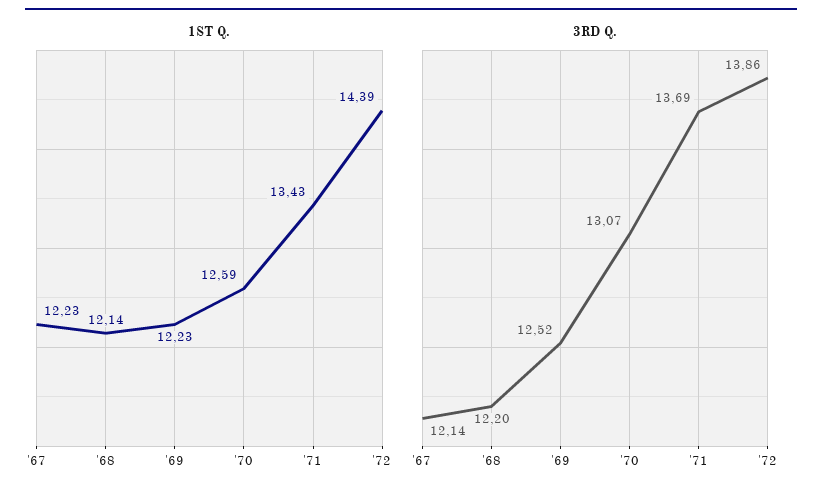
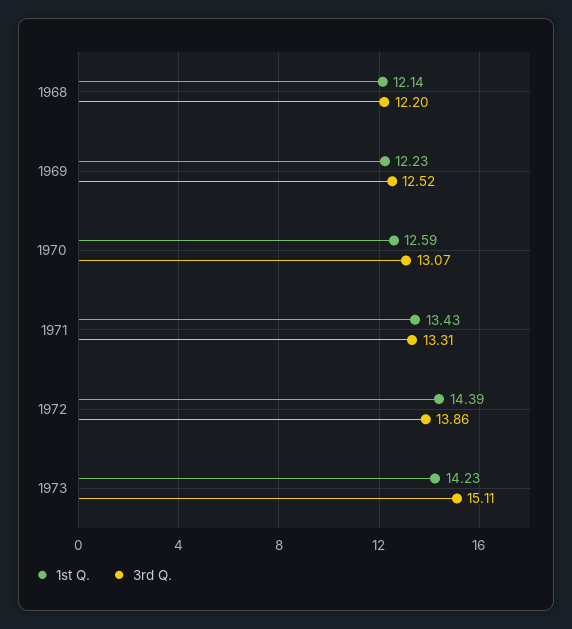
1ST Q., '67: 12.23 -> none
3RD Q., '67: 12.14 -> none
3RD Q., '71: 13.69 -> 13.31
1ST Q., 1973: none -> 14.23
3RD Q., 1973: none -> 15.11

